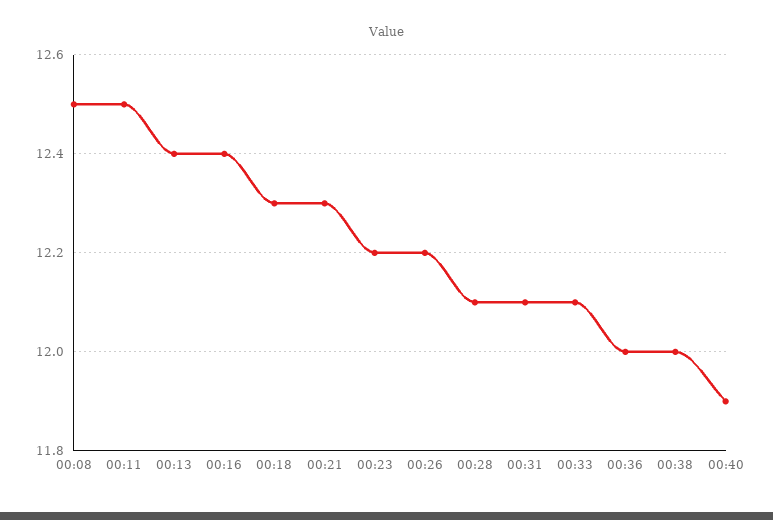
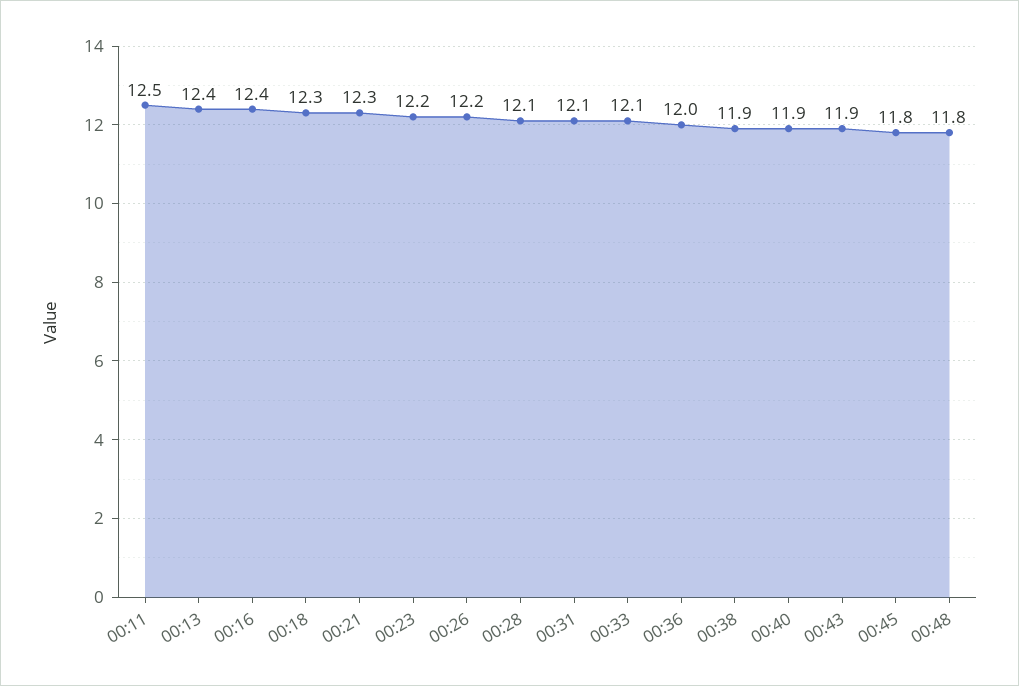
00:08: 12.5 -> none
00:38: 12 -> 11.9
00:43: none -> 11.9
00:45: none -> 11.8
00:48: none -> 11.8

